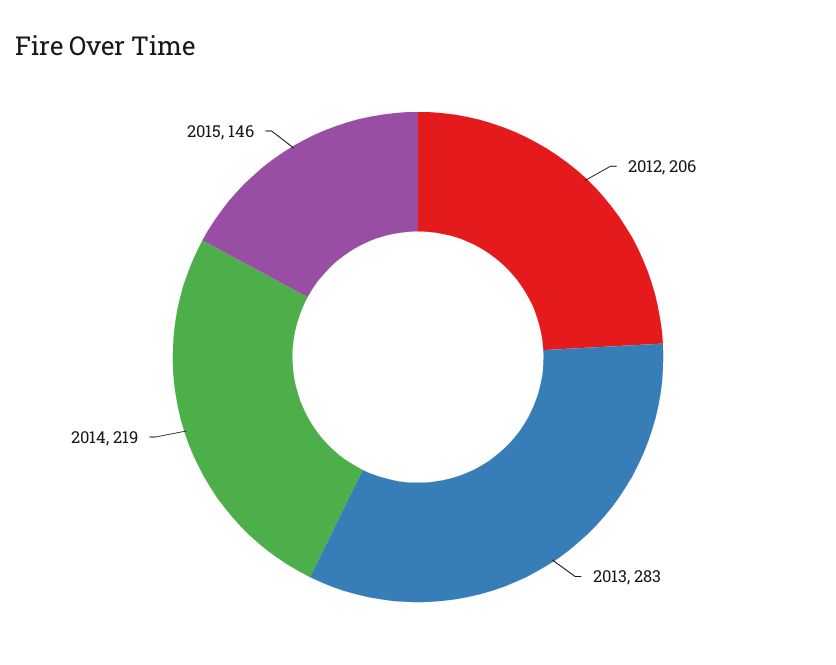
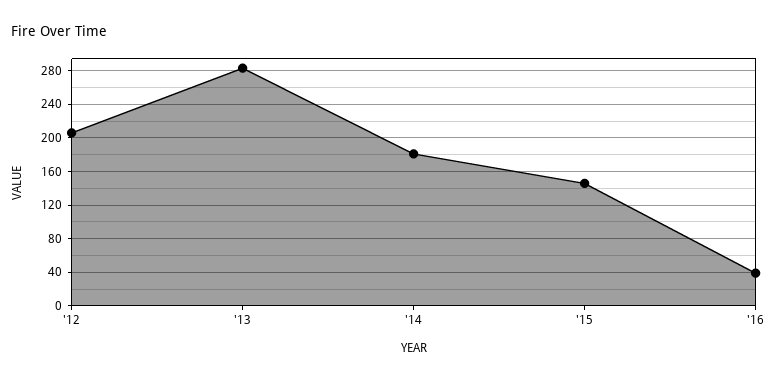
2014: 219 -> 180
'16: none -> 40

